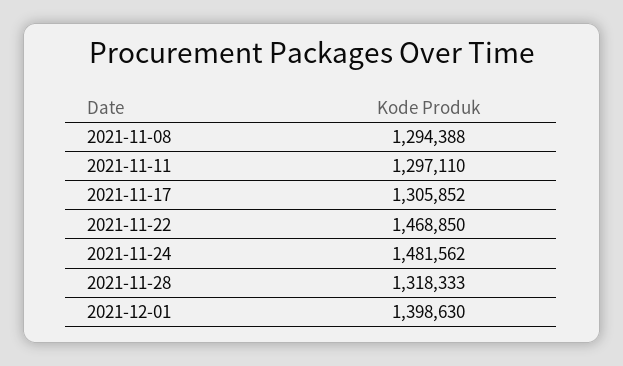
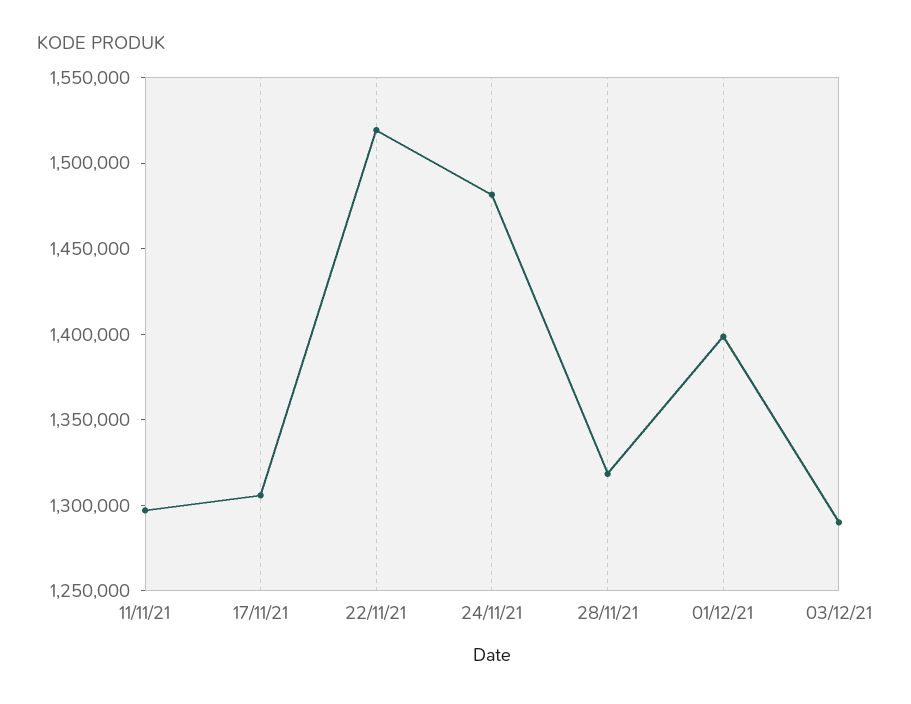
2021-11-08: 1294388 -> none
2021-11-22: 1468850 -> 1520000
03/12/21: none -> 1290000

